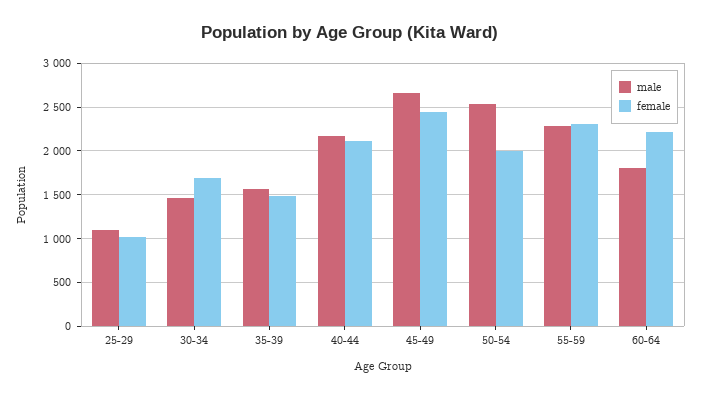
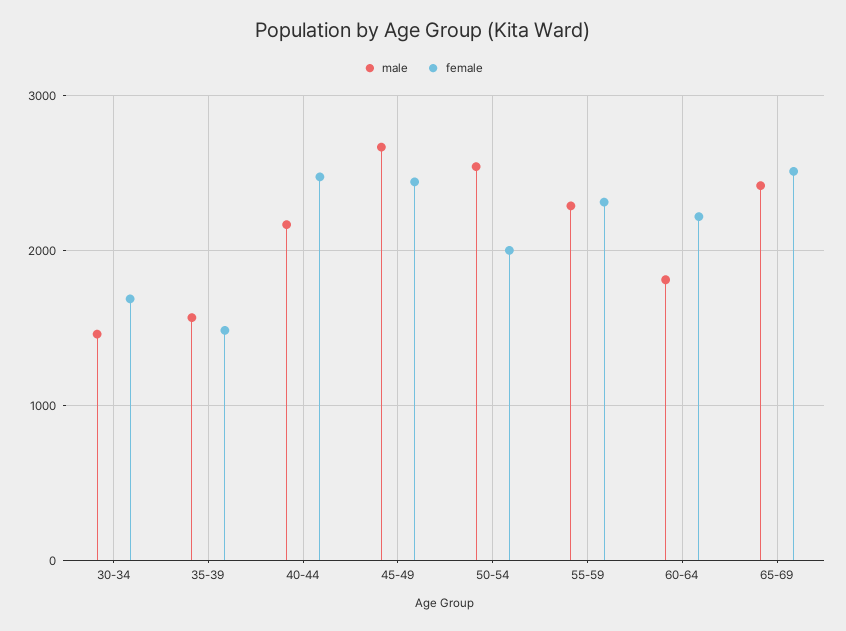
male, 25-29: 1100 -> none
female, 25-29: 1000 -> none
female, 40-44: 2100 -> 2500
male, 65-69: none -> 2400
female, 65-69: none -> 2500

